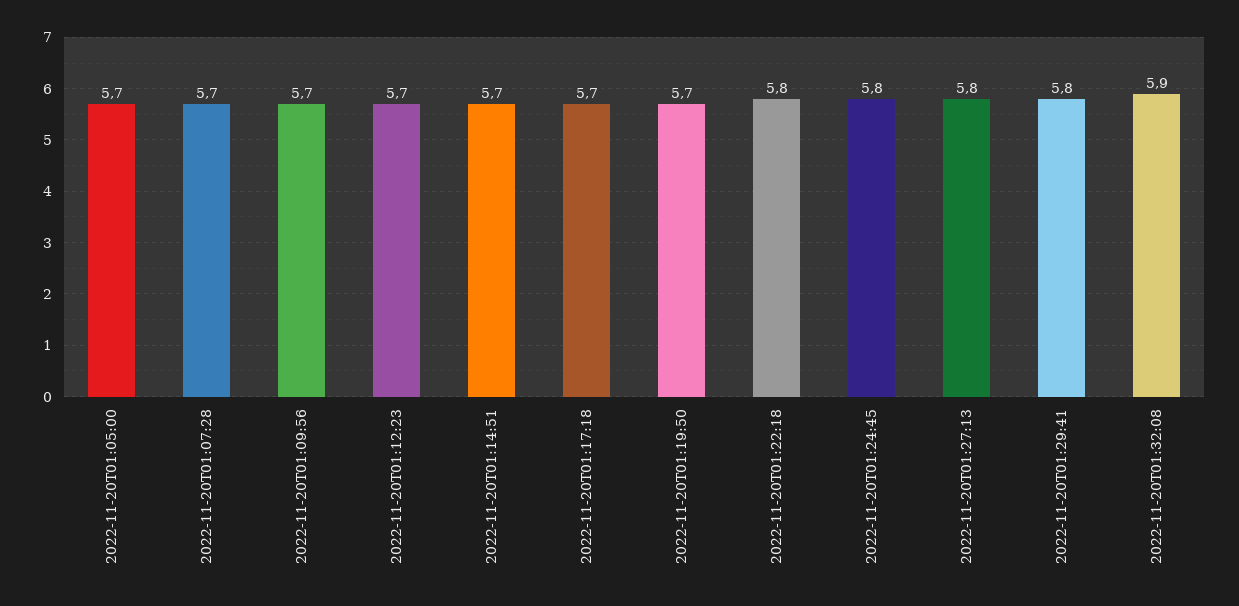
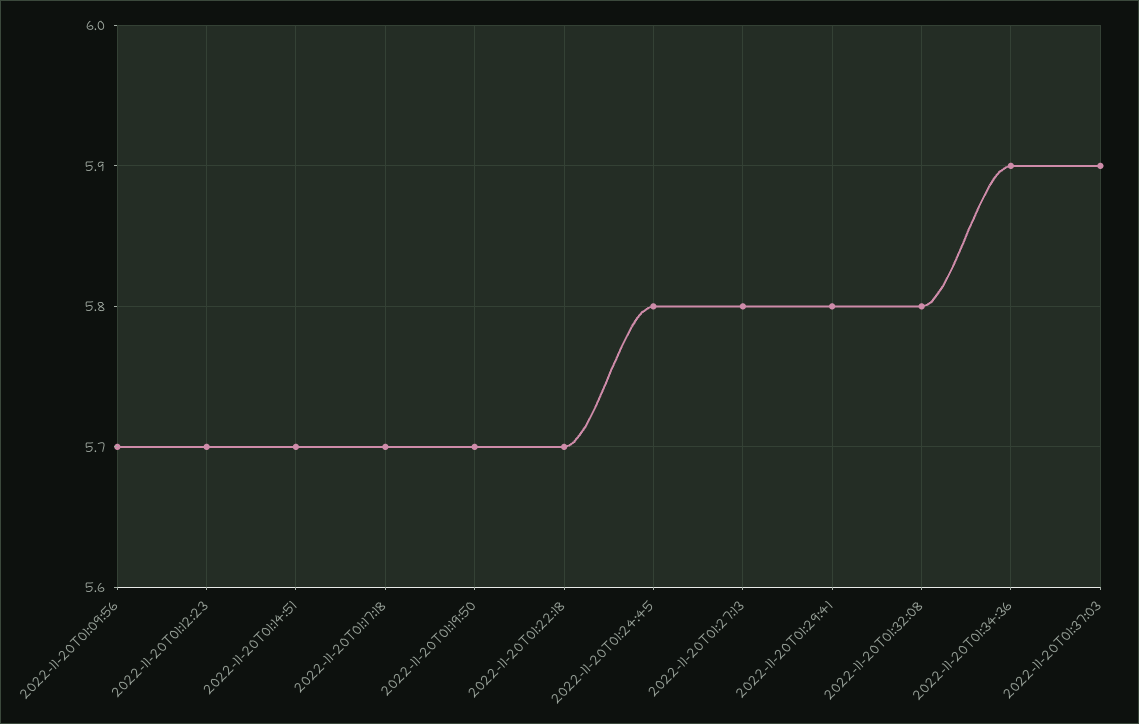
2022-11-20T01:05:00: 5.7 -> none
2022-11-20T01:07:28: 5.7 -> none
2022-11-20T01:22:18: 5.8 -> 5.7
2022-11-20T01:32:08: 5.9 -> 5.8
2022-11-20T01:34:36: none -> 5.9
2022-11-20T01:37:03: none -> 5.9

